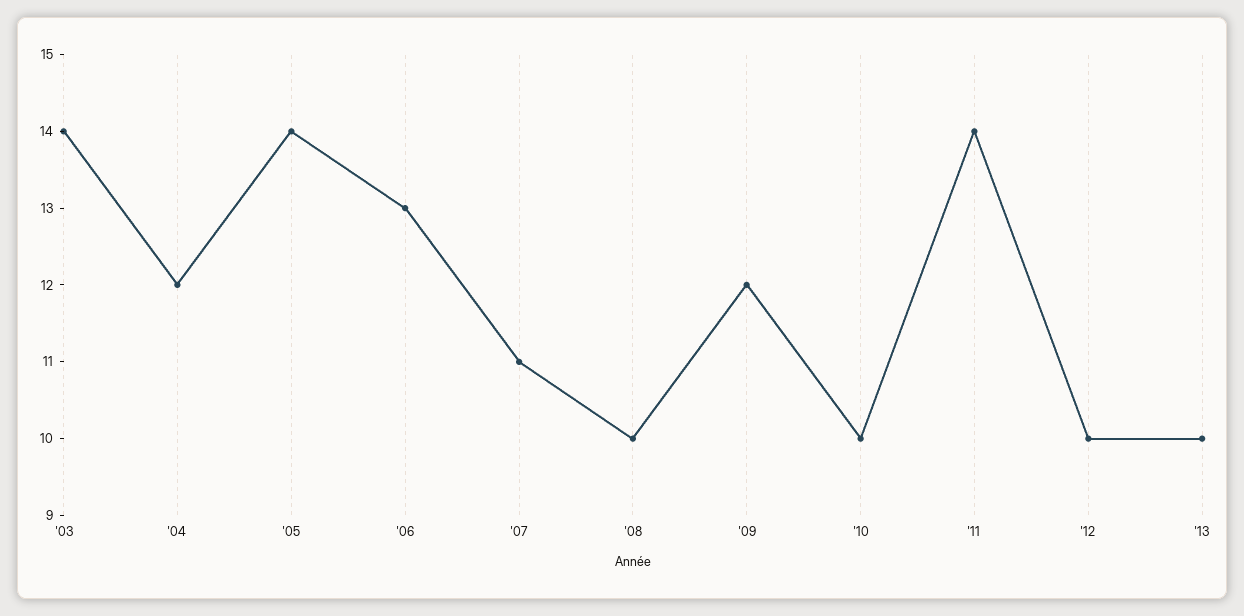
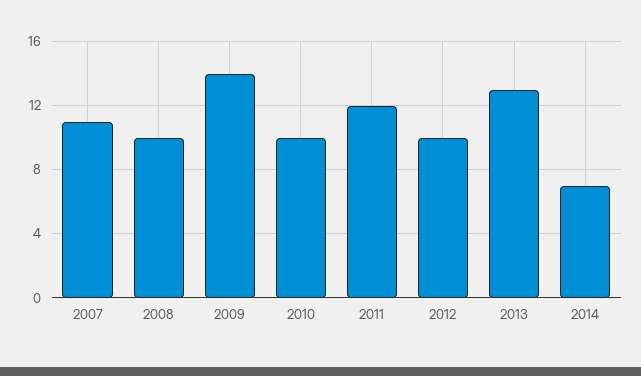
'03: 14 -> none
'04: 12 -> none
'05: 14 -> none
'06: 13 -> none
'09: 12 -> 14
'11: 14 -> 12
'13: 10 -> 13
2014: none -> 7

